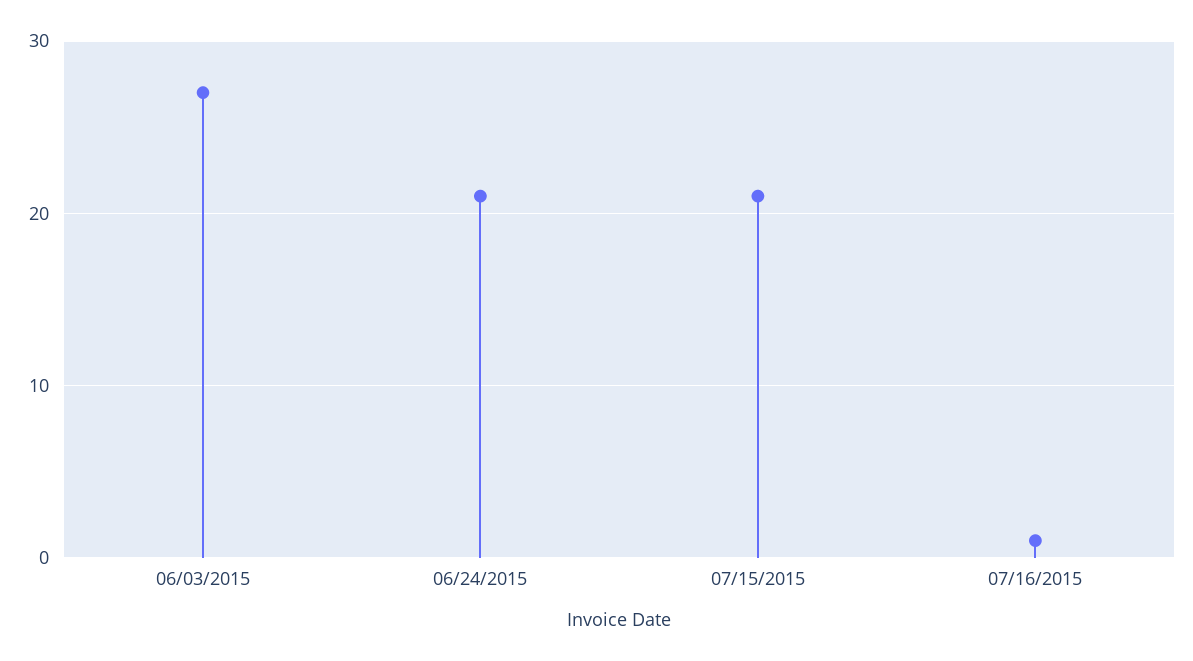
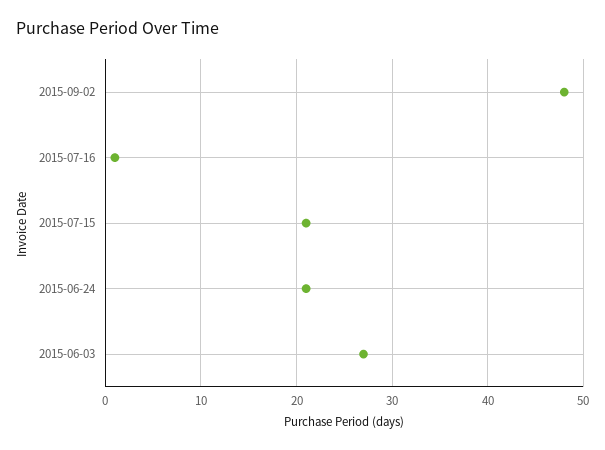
2015-09-02: none -> 48

